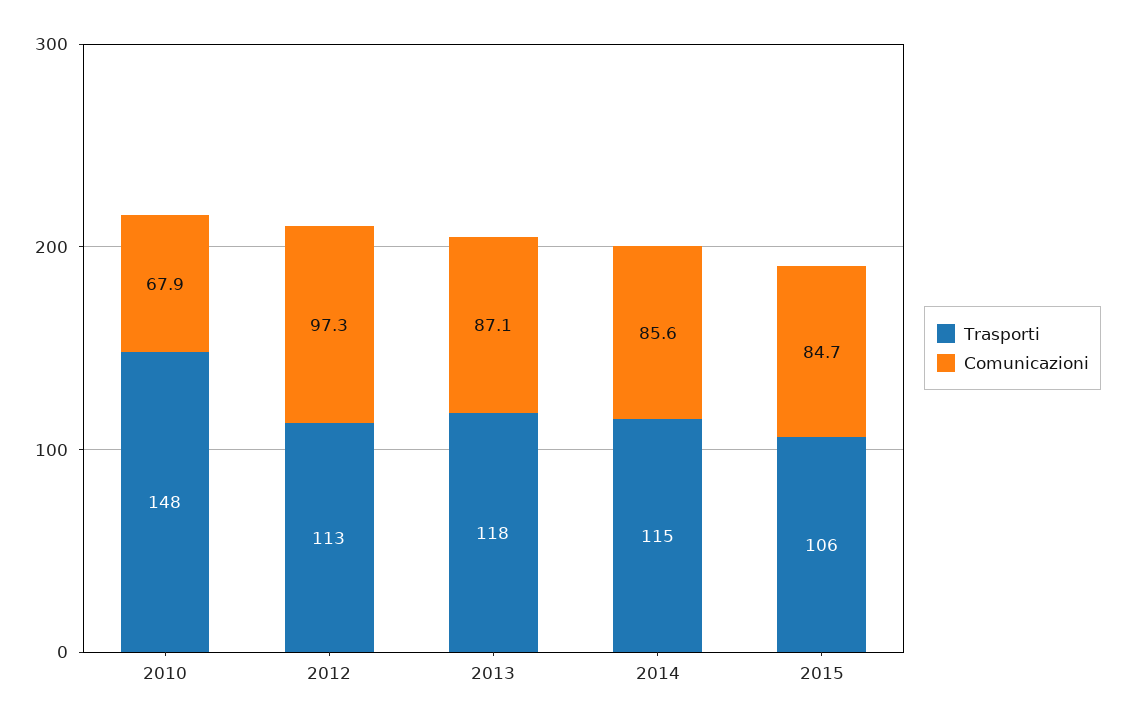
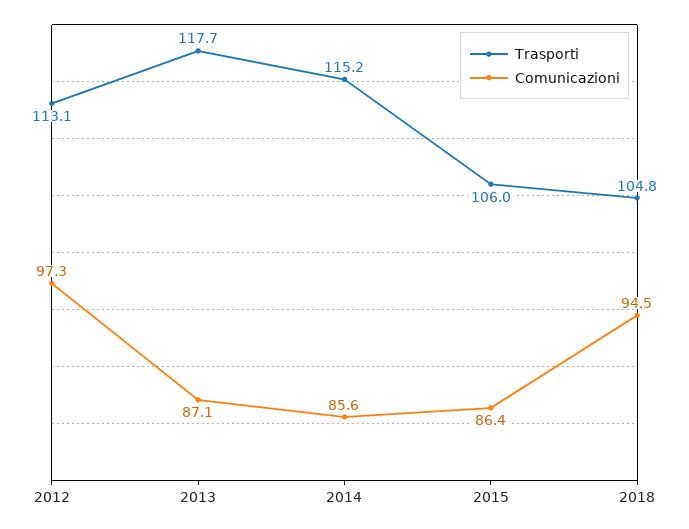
Trasporti, 2010: 148 -> none
Comunicazioni, 2010: 67.9 -> none
Comunicazioni, 2015: 84.7 -> 86.4
Trasporti, 2018: none -> 104.8
Comunicazioni, 2018: none -> 94.5

